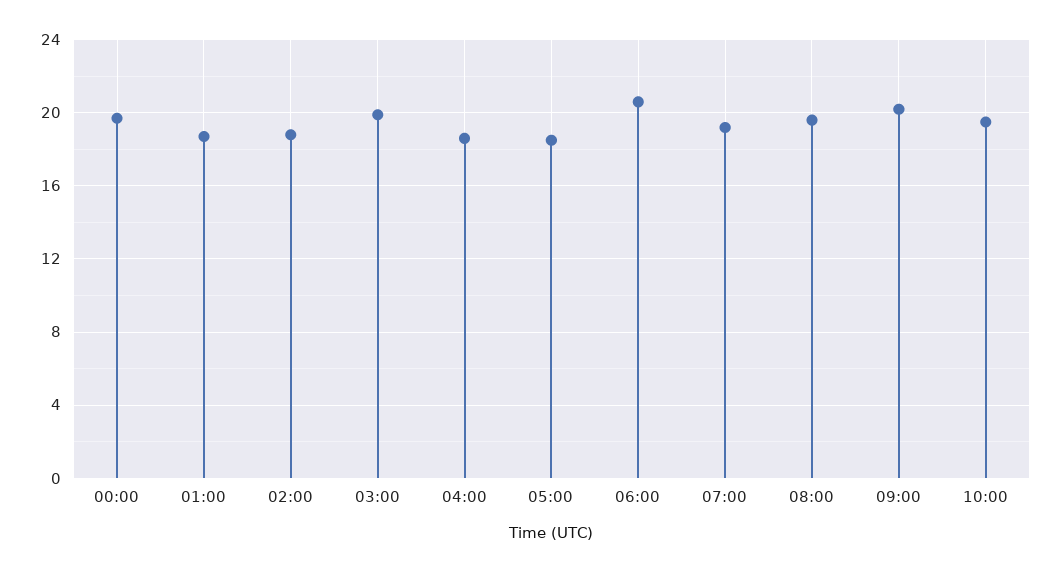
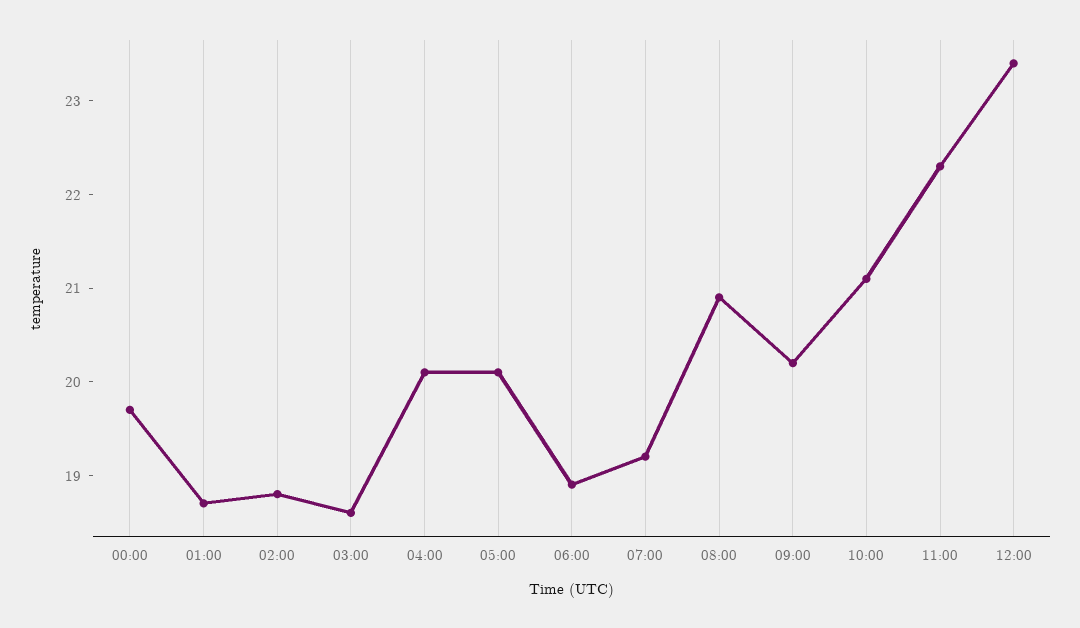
03:00: 20 -> 18.6
04:00: 18.5 -> 20.1
05:00: 18.5 -> 20.1
06:00: 20.5 -> 18.9
08:00: 19.5 -> 20.9
10:00: 19.5 -> 21.1
11:00: none -> 22.3
12:00: none -> 23.4

